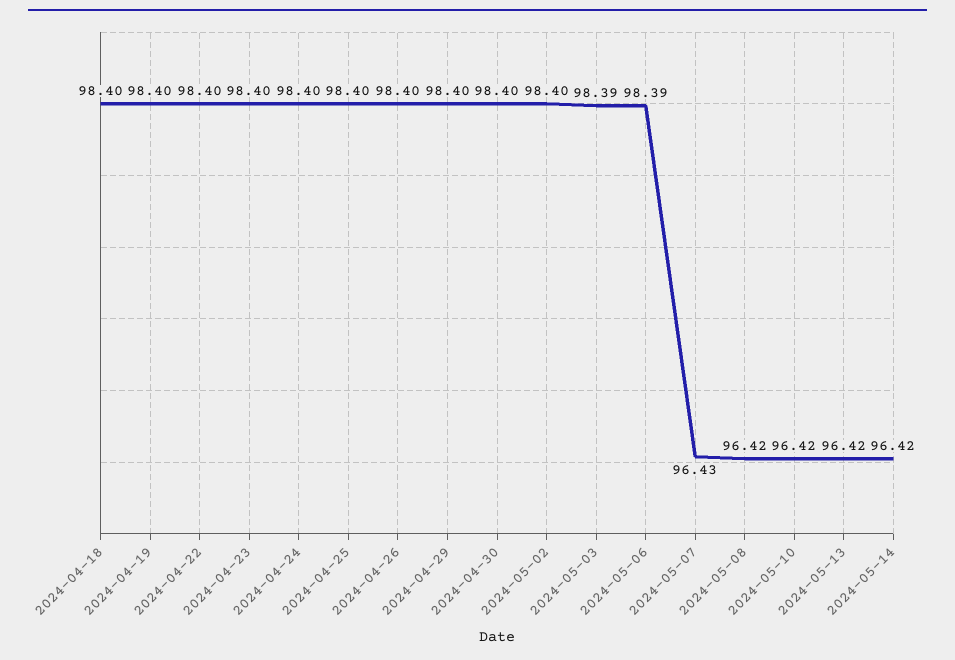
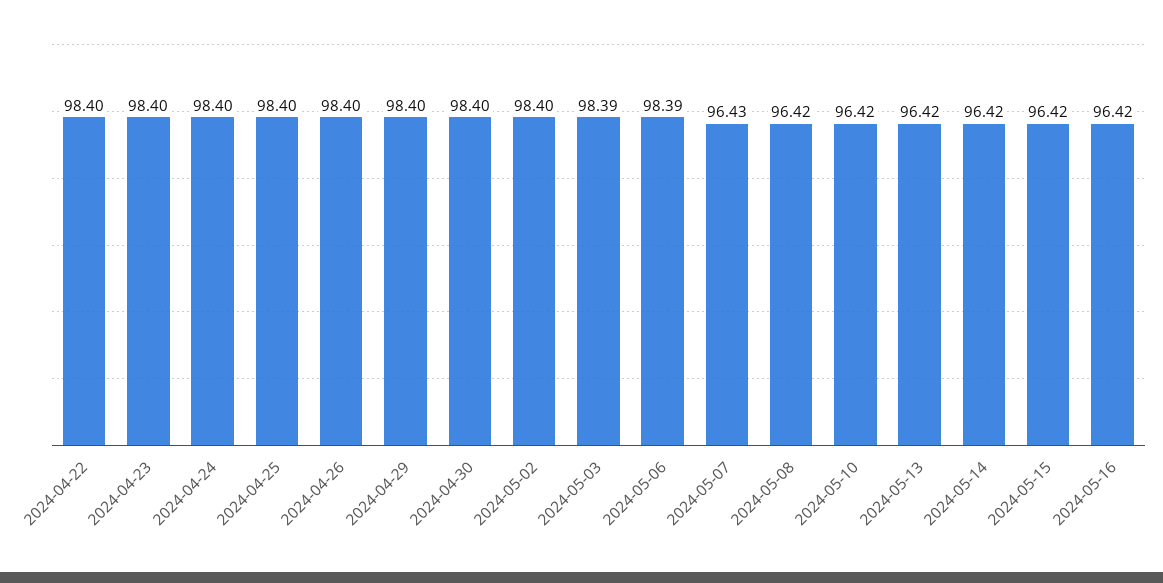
2024-04-18: 98.4 -> none
2024-04-19: 98.4 -> none
2024-05-15: none -> 96.42
2024-05-16: none -> 96.42

